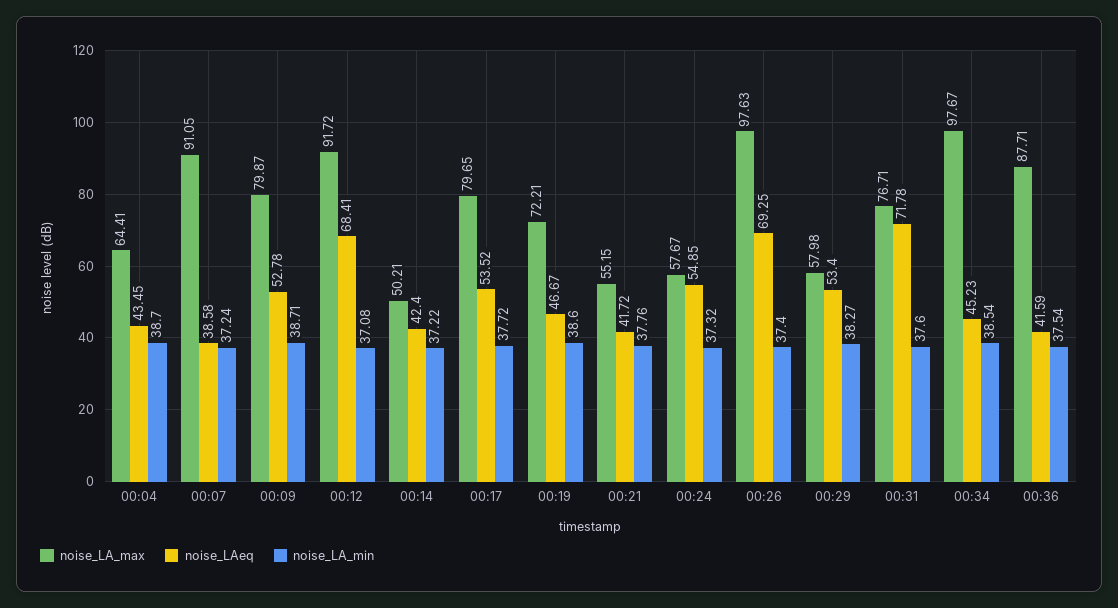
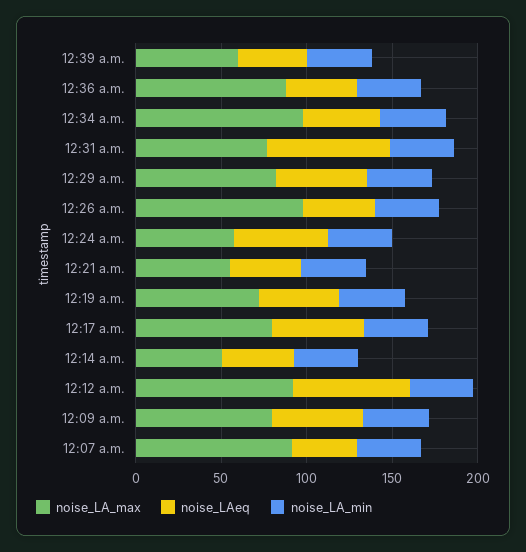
noise_LA_max, 00:04: 64.41 -> none
noise_LAeq, 00:04: 43.45 -> none
noise_LA_min, 00:04: 38.7 -> none
noise_LAeq, 00:26: 69.25 -> 40
noise_LA_max, 00:29: 57.98 -> 80
noise_LA_max, 12:39 a.m.: none -> 60
noise_LAeq, 12:39 a.m.: none -> 40
noise_LA_min, 12:39 a.m.: none -> 40

